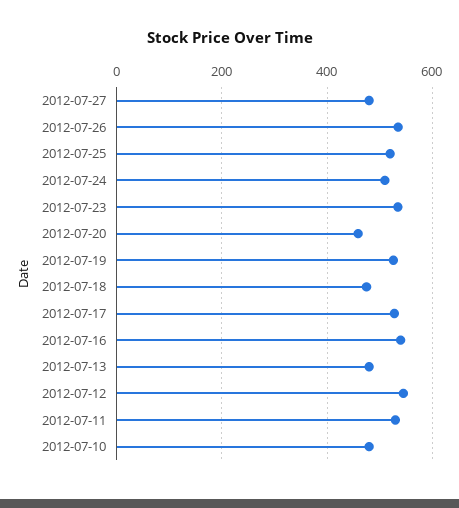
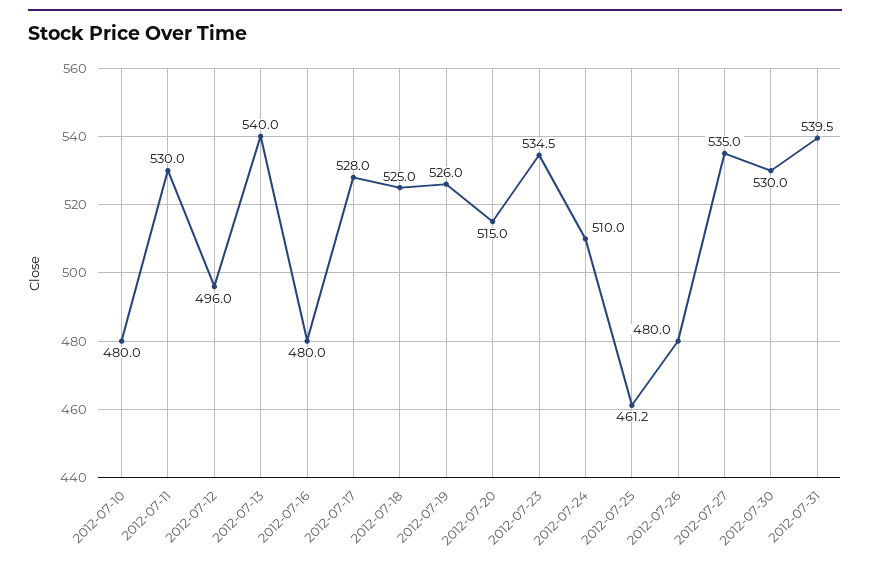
2012-07-27: 480 -> 535
2012-07-26: 540 -> 480
2012-07-25: 520 -> 461.2
2012-07-20: 460 -> 515
2012-07-18: 480 -> 525
2012-07-16: 540 -> 480
2012-07-13: 480 -> 540
2012-07-12: 540 -> 496
2012-07-30: none -> 530
2012-07-31: none -> 539.5

